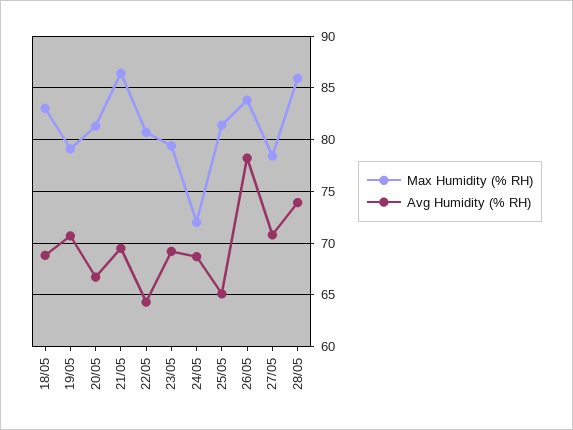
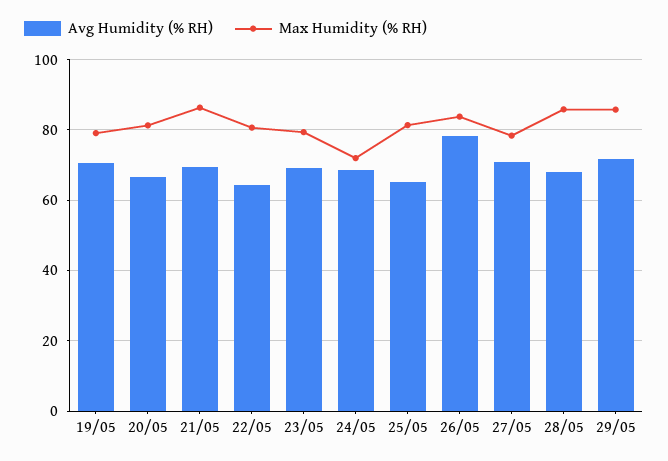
Max Humidity (% RH), 18/05: 83 -> none
Avg Humidity (% RH), 18/05: 69 -> none
Avg Humidity (% RH), 28/05: 74 -> 68
Avg Humidity (% RH), 29/05: none -> 72
Max Humidity (% RH), 29/05: none -> 86

